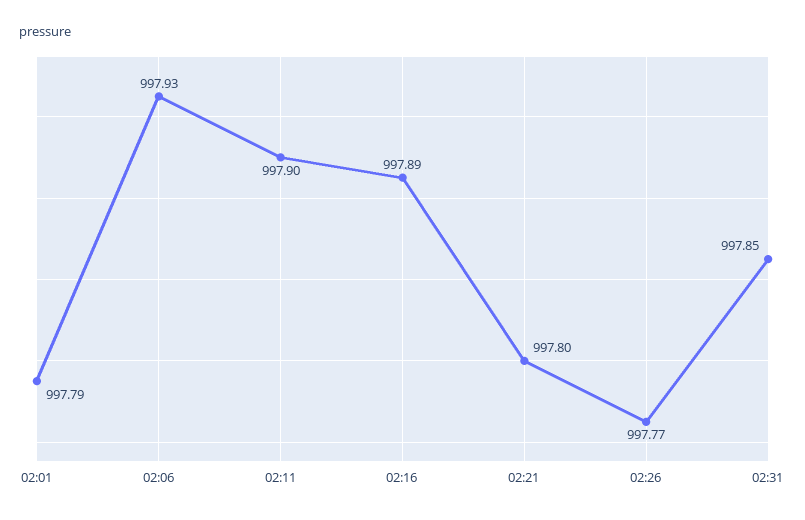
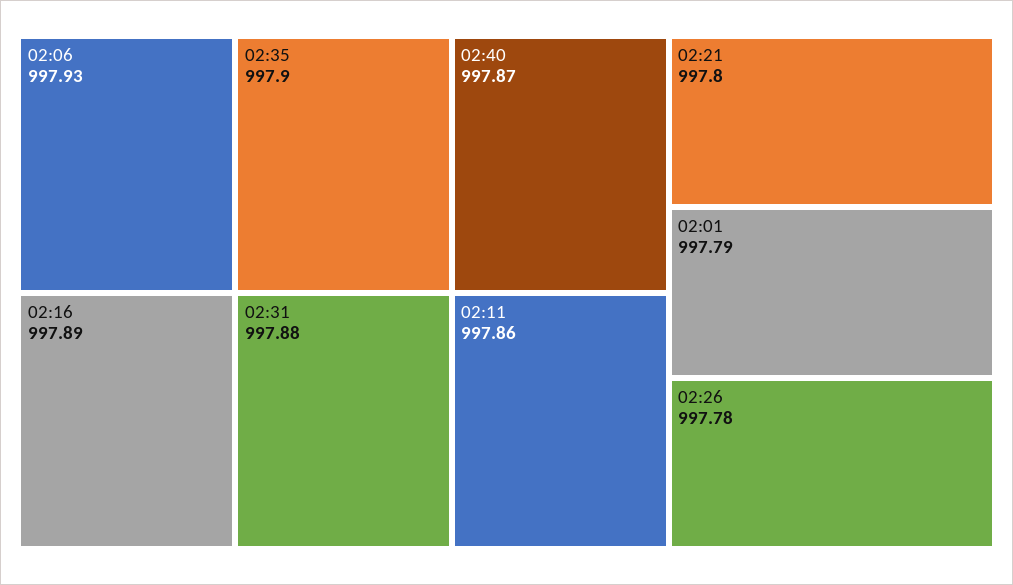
02:11: 997.9 -> 997.86
02:26: 997.77 -> 997.78
02:31: 997.85 -> 997.88
02:35: none -> 997.9
02:40: none -> 997.87

